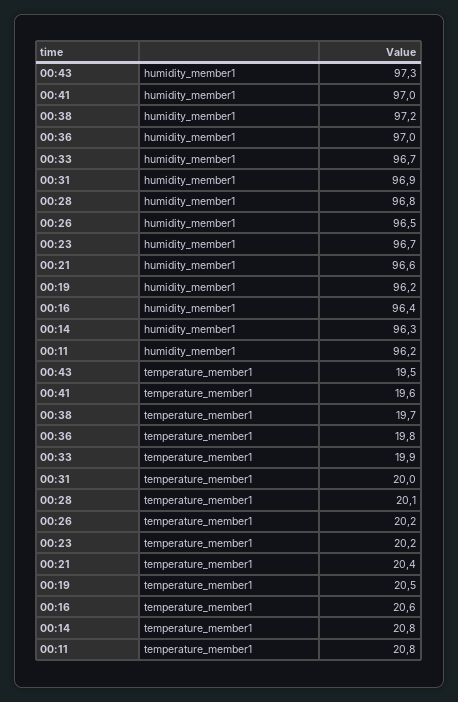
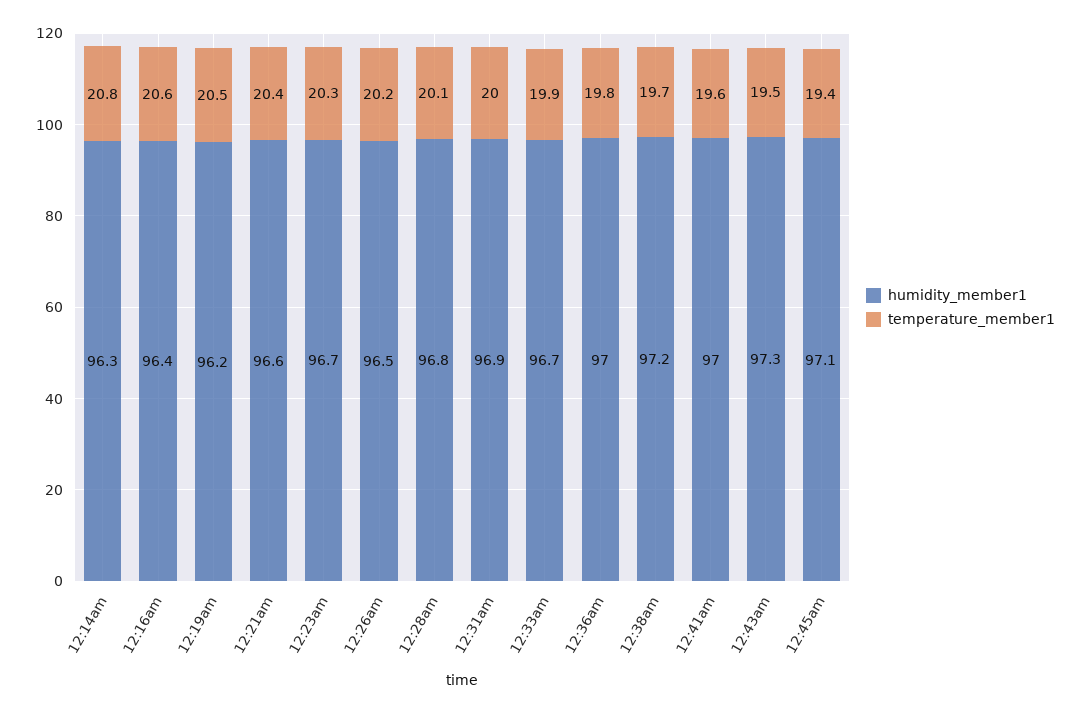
humidity_member1, 00:11: 96.2 -> none
temperature_member1, 00:23: 20.2 -> 20.3
temperature_member1, 00:11: 20.8 -> none
humidity_member1, 12:45am: none -> 97.1
temperature_member1, 12:45am: none -> 19.4

